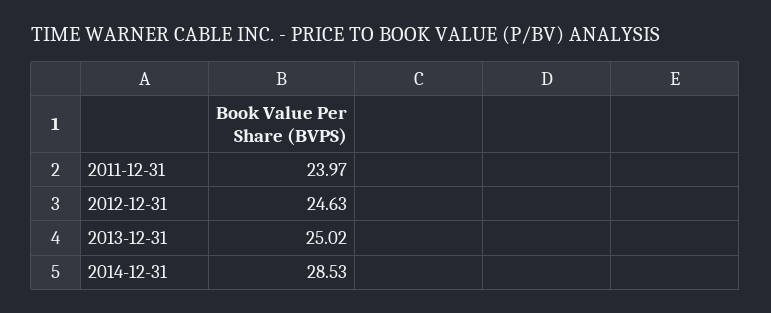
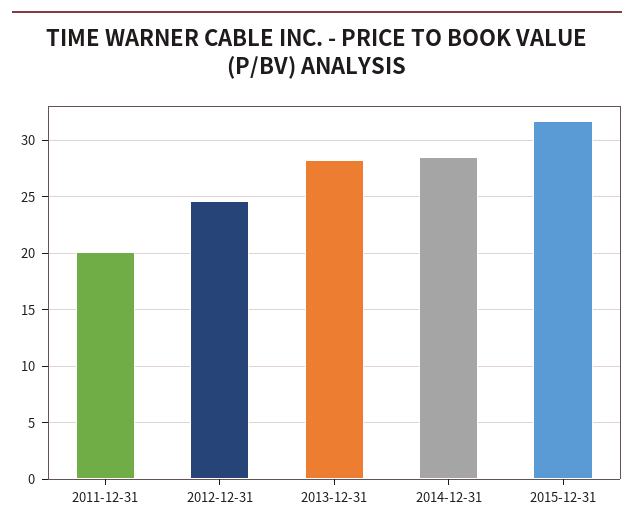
2011-12-31: 23.97 -> 20
2013-12-31: 25.02 -> 28
2015-12-31: none -> 32

